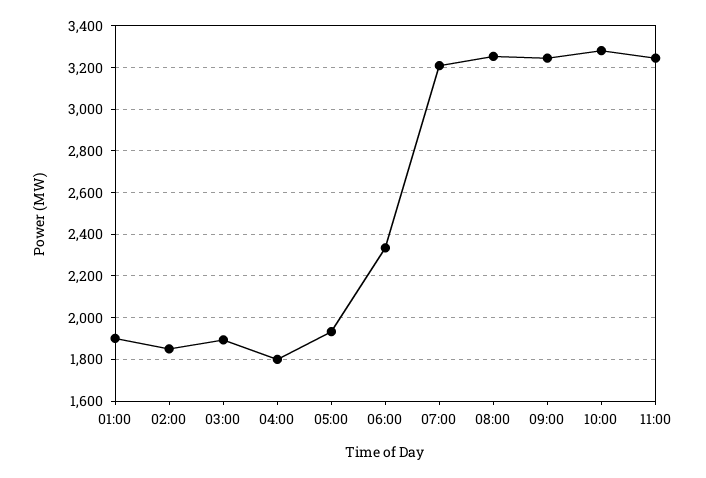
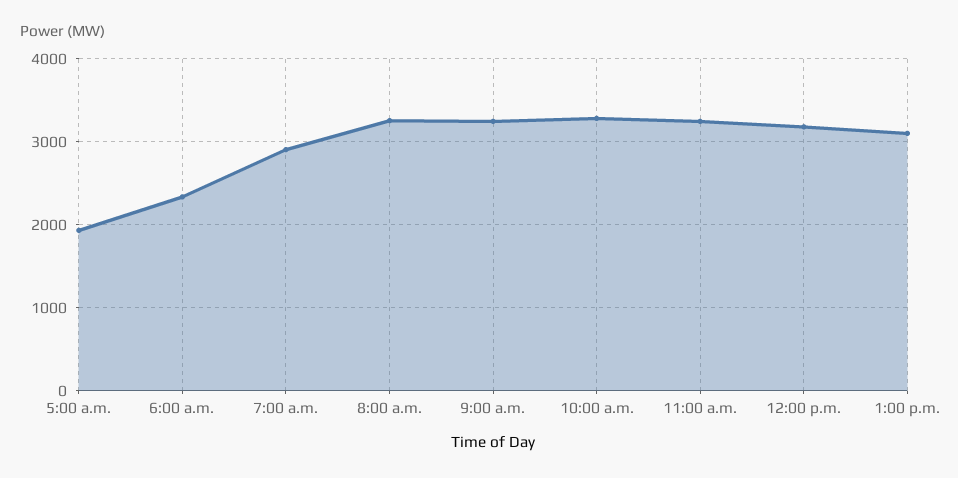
01:00: 1900 -> none
02:00: 1850 -> none
03:00: 1900 -> none
04:00: 1800 -> none
07:00: 3200 -> 2900
12:00 p.m.: none -> 3200
1:00 p.m.: none -> 3100

